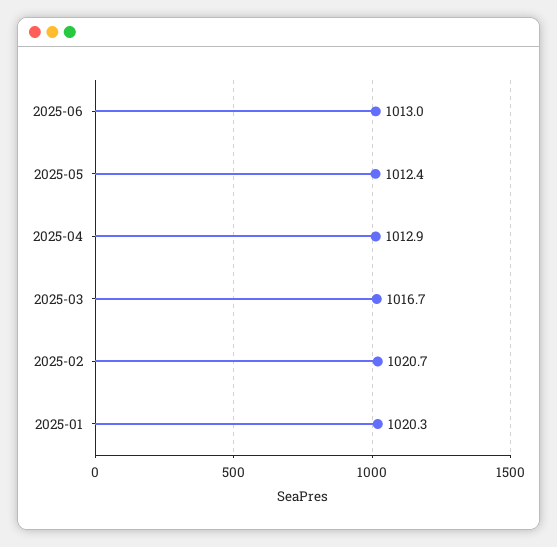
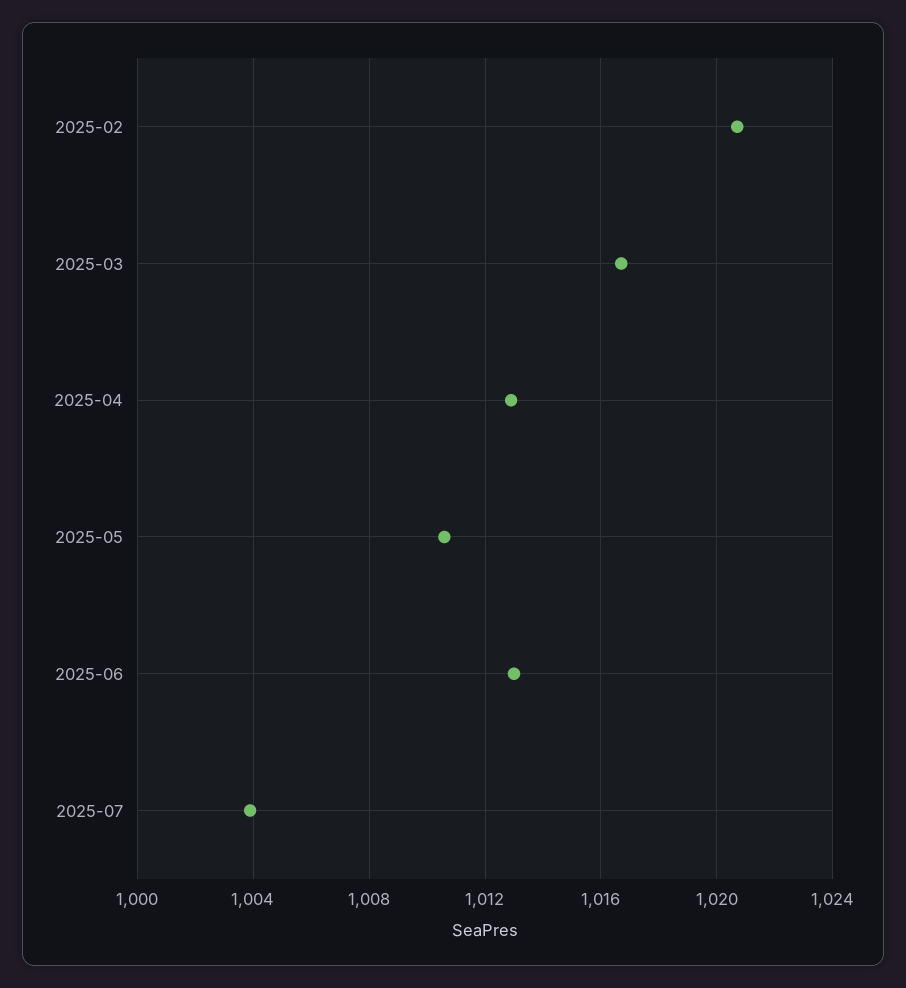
2025-05: 1012.4 -> 1010.5
2025-01: 1020.3 -> none
2025-07: none -> 1004

